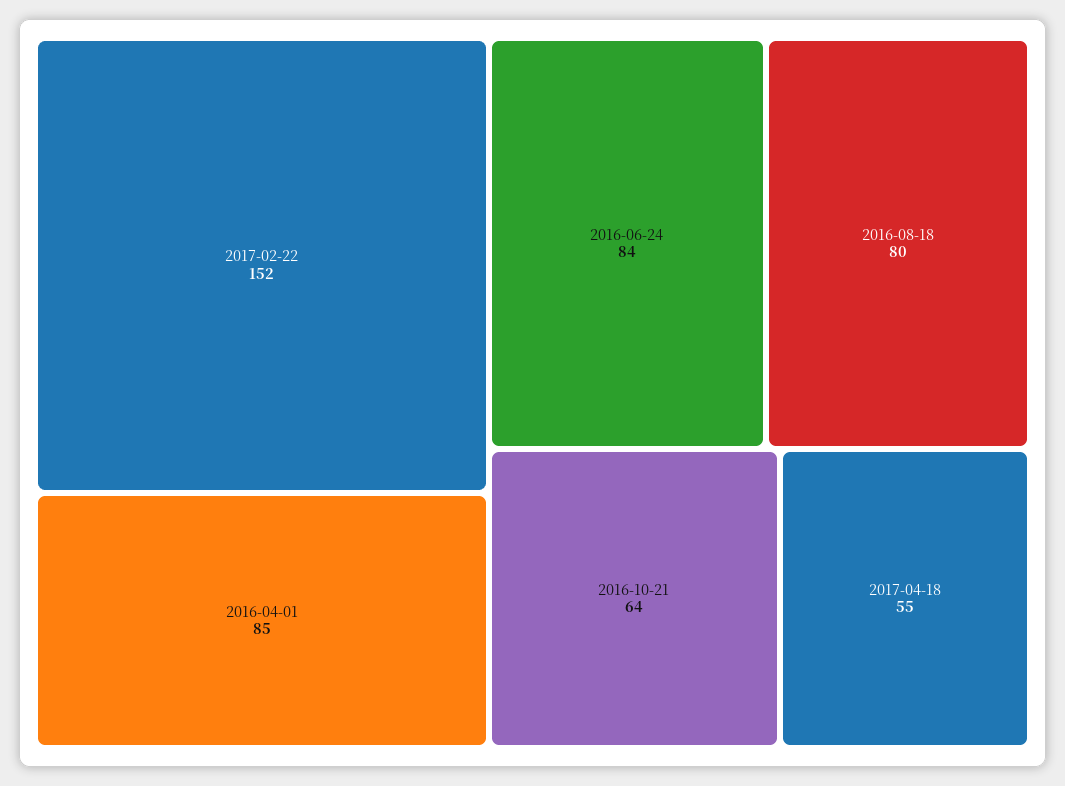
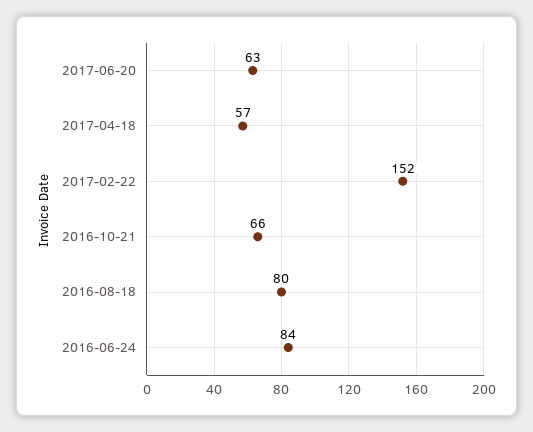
2016-04-01: 85 -> none
2016-10-21: 64 -> 66
2017-04-18: 55 -> 57
2017-06-20: none -> 63

